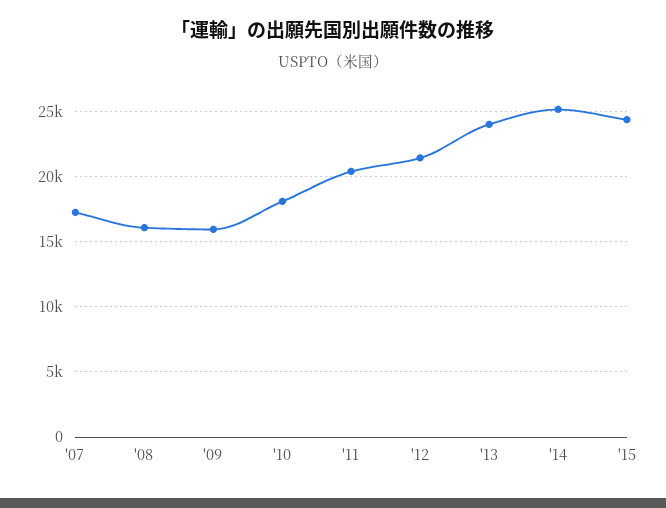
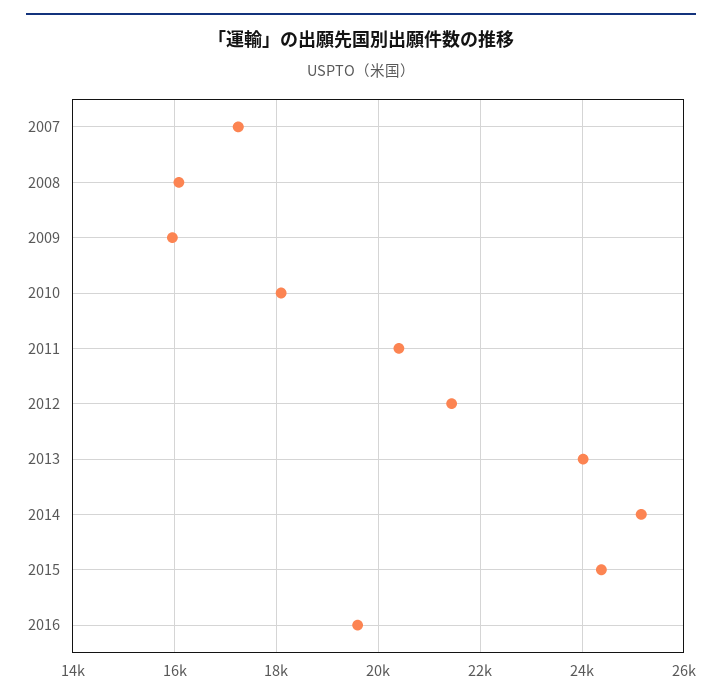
2016: none -> 19600

